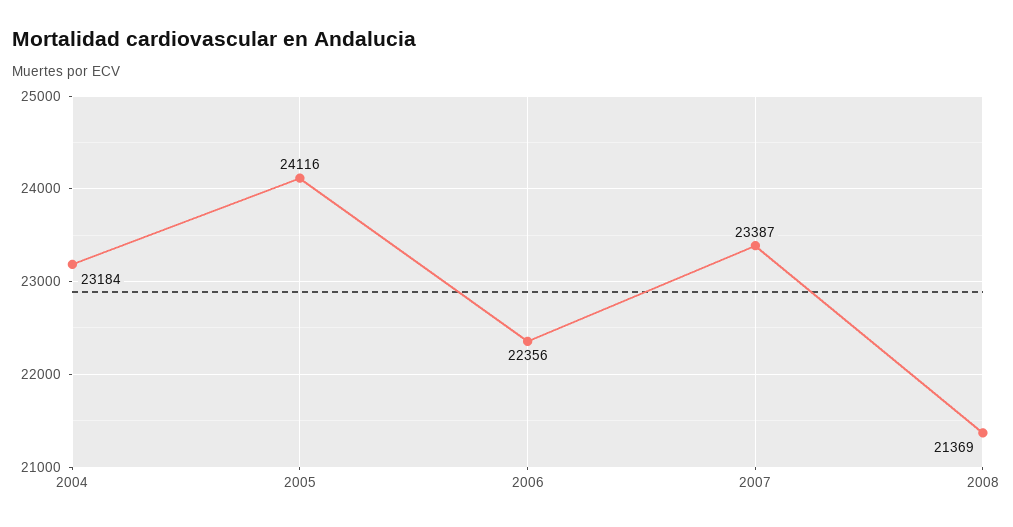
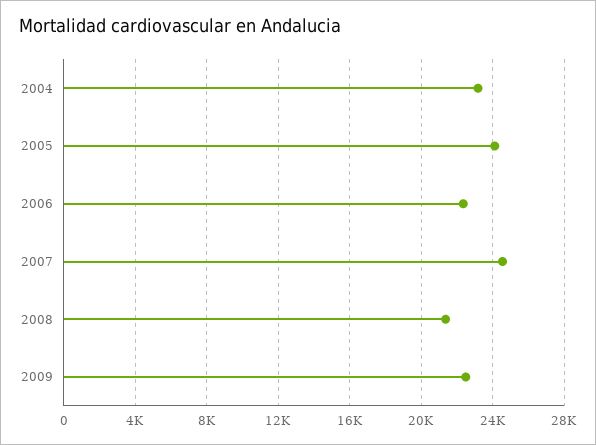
2007: 23387 -> 24500
2009: none -> 22500

